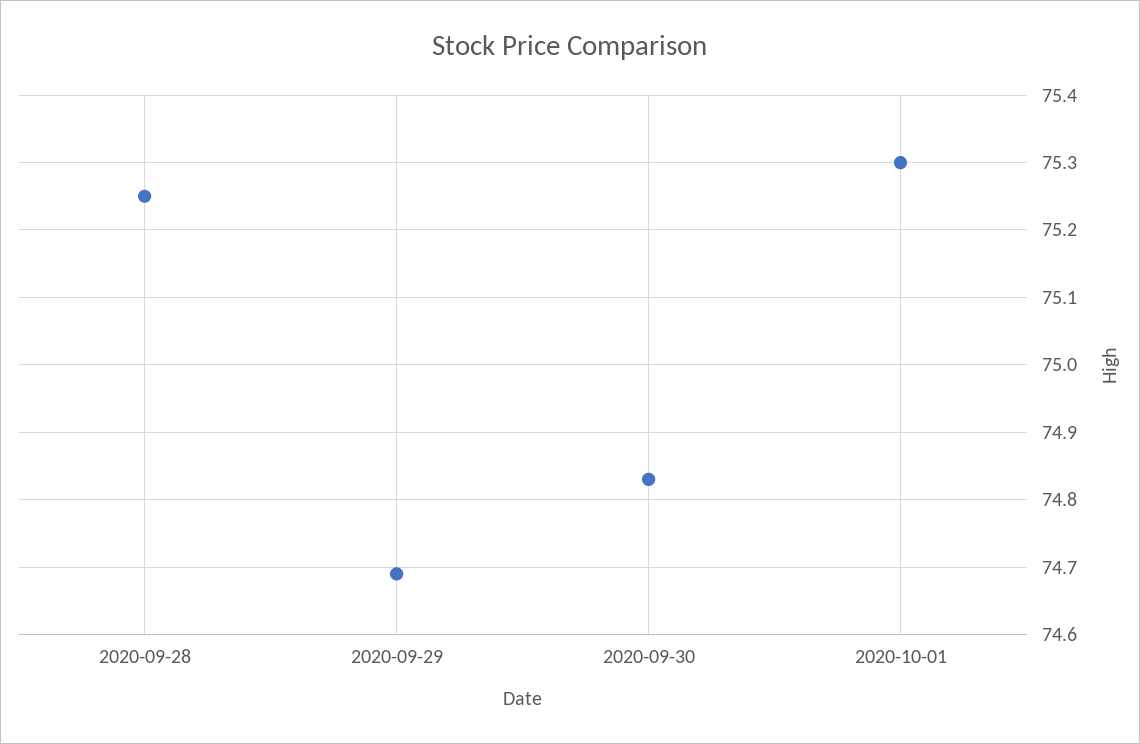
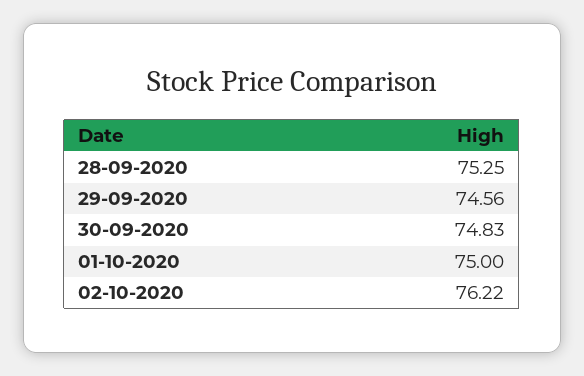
2020-09-29: 74.69 -> 74.56
2020-10-01: 75.3 -> 75
02-10-2020: none -> 76.22

